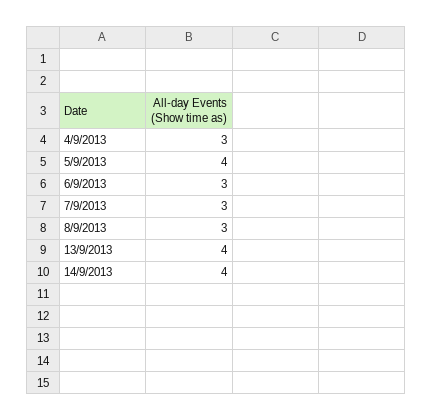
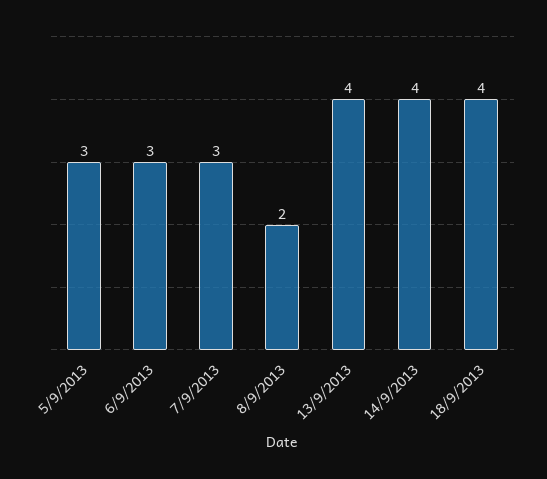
4/9/2013: 3 -> none
5/9/2013: 4 -> 3
8/9/2013: 3 -> 2
18/9/2013: none -> 4

